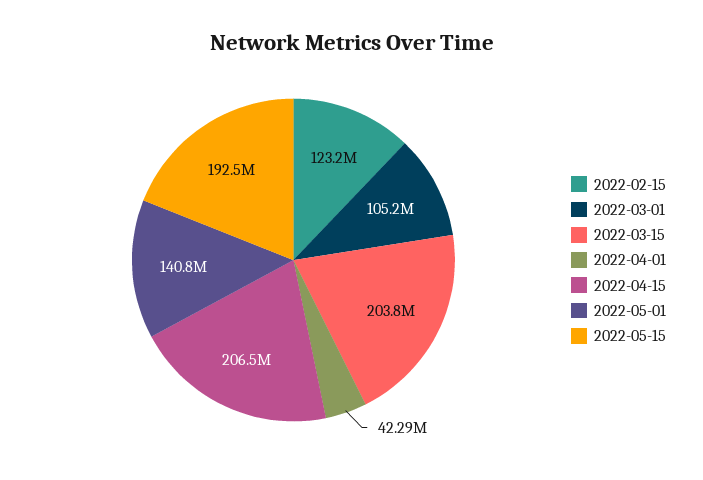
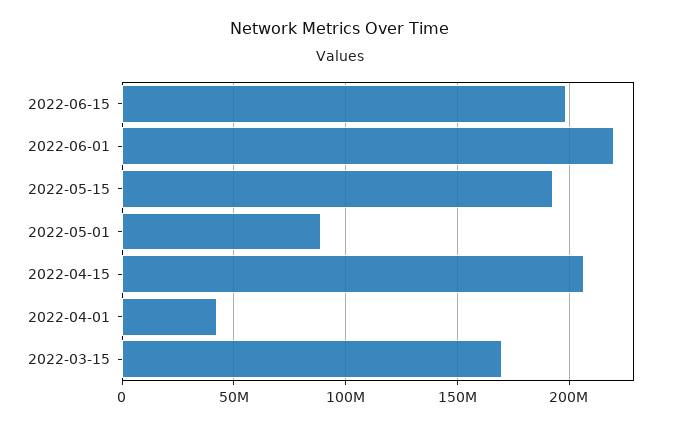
2022-02-15: 123200000 -> none
2022-03-01: 105200000 -> none
2022-03-15: 203800000 -> 170000000
2022-05-01: 140800000 -> 90000000
2022-06-15: none -> 200000000
2022-06-01: none -> 220000000

